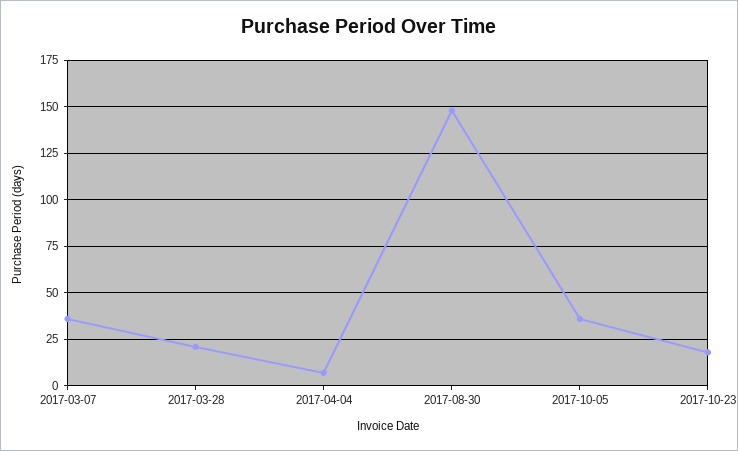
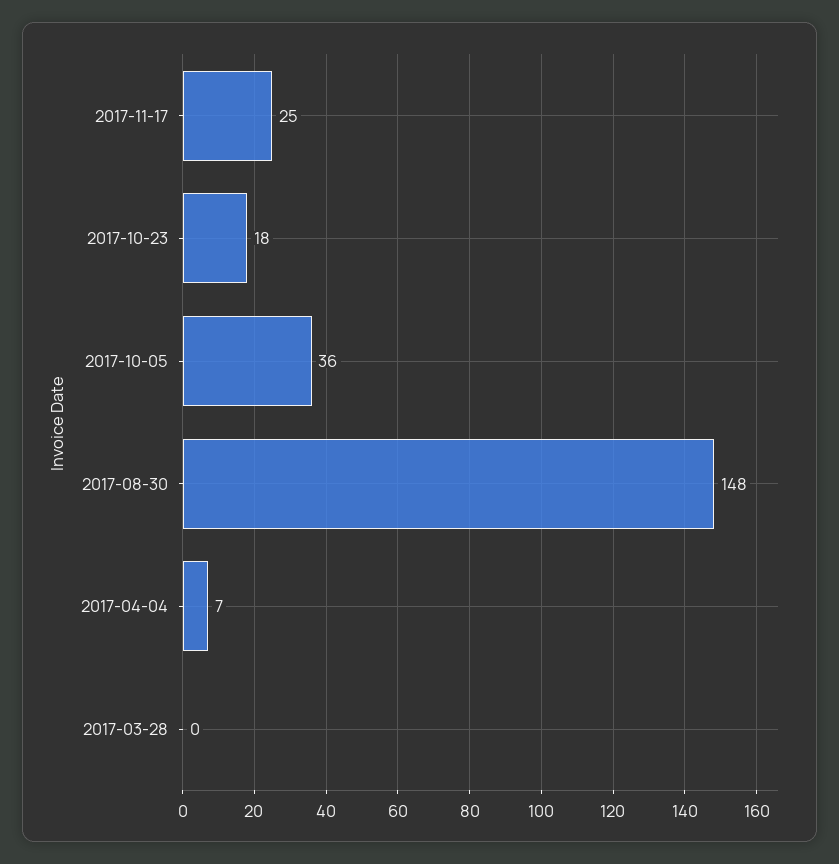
2017-03-07: 35 -> none
2017-03-28: 20 -> 0
2017-11-17: none -> 25

